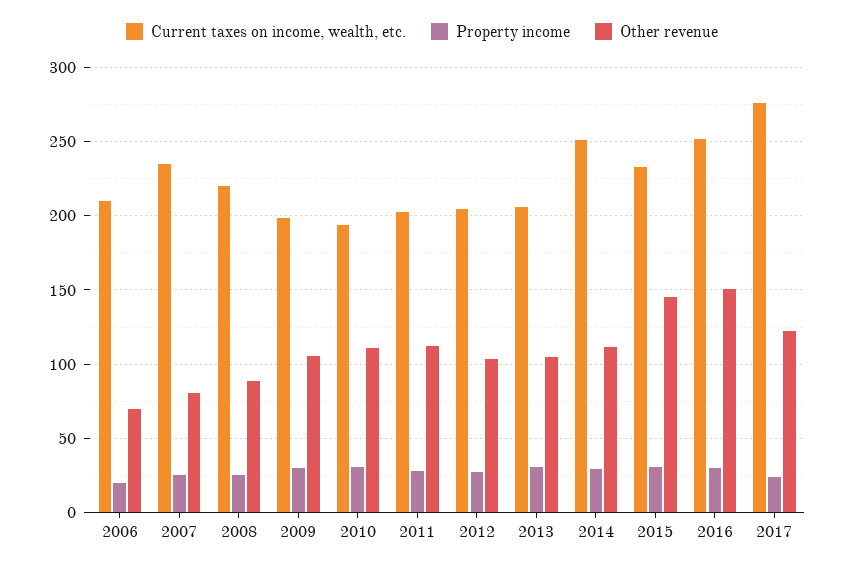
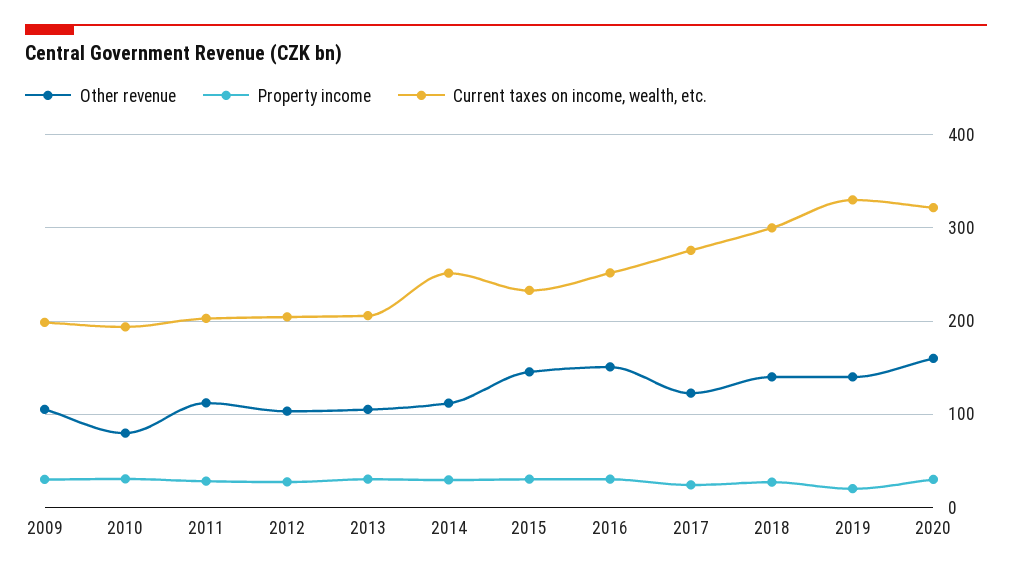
Current taxes on income, wealth, etc., 2006: 210 -> none
Property income, 2006: 20 -> none
Other revenue, 2006: 70 -> none
Current taxes on income, wealth, etc., 2007: 235 -> none
Property income, 2007: 25 -> none
Other revenue, 2007: 80 -> none
Current taxes on income, wealth, etc., 2008: 220 -> none
Property income, 2008: 25 -> none
Other revenue, 2008: 90 -> none
Other revenue, 2010: 110 -> 80
Other revenue, 2018: none -> 140
Property income, 2018: none -> 30
Current taxes on income, wealth, etc., 2018: none -> 300
Other revenue, 2019: none -> 140
Property income, 2019: none -> 20
Current taxes on income, wealth, etc., 2019: none -> 330
Other revenue, 2020: none -> 160
Property income, 2020: none -> 30
Current taxes on income, wealth, etc., 2020: none -> 320

